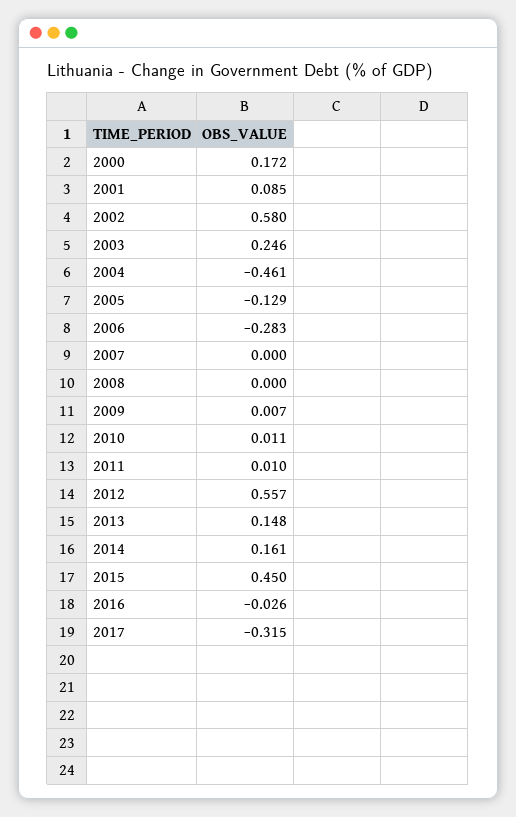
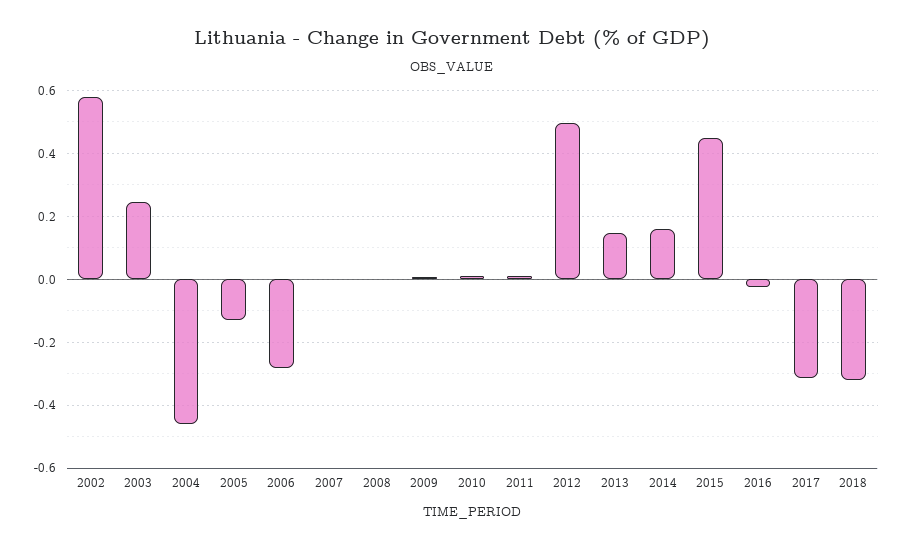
2000: 0.172 -> none
2001: 0.085 -> none
2012: 0.557 -> 0.5
2018: none -> -0.32

